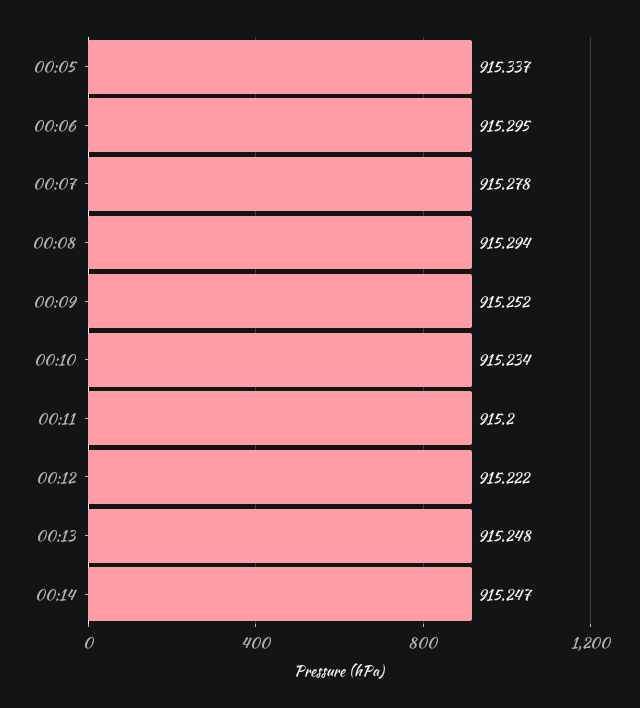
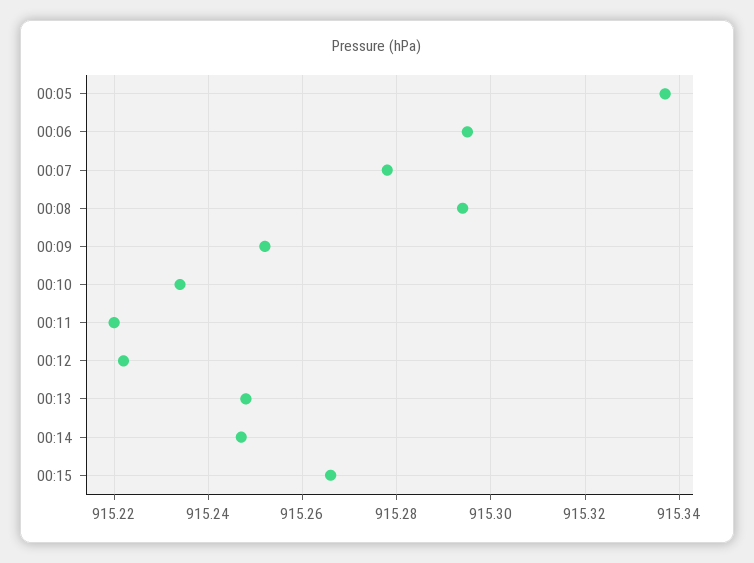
00:11: 915.2 -> 915.22
00:15: none -> 915.265

